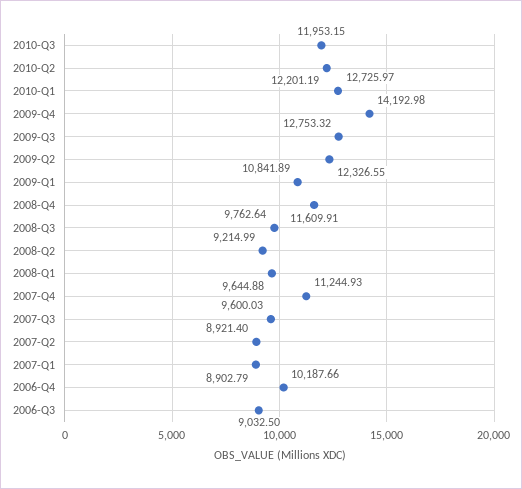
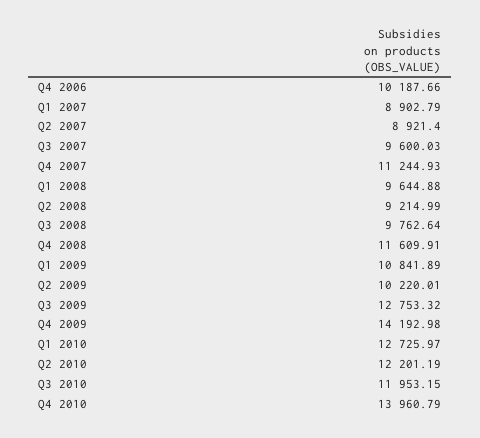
2009-Q2: 12326.55 -> 10220.01
2006-Q3: 9032.5 -> none
Q4 2010: none -> 13960.79

